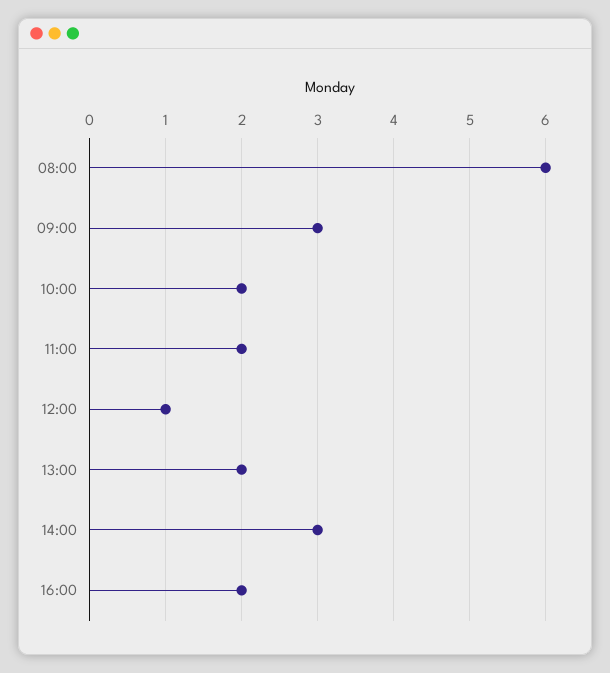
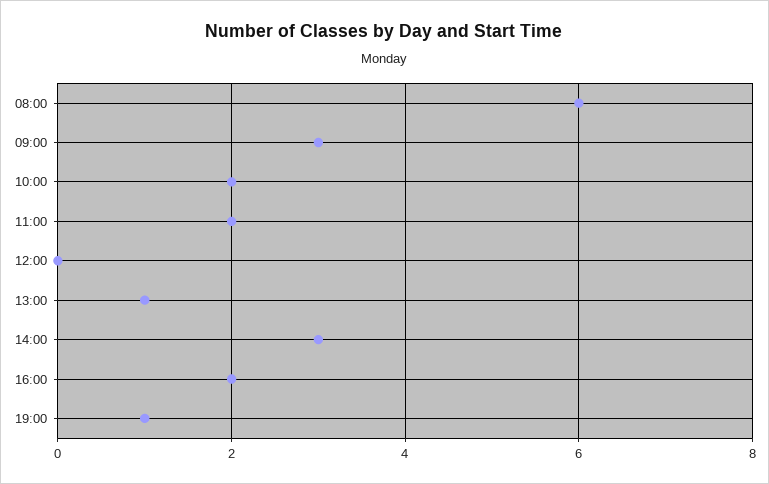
12:00: 1 -> 0
13:00: 2 -> 1
19:00: none -> 1

